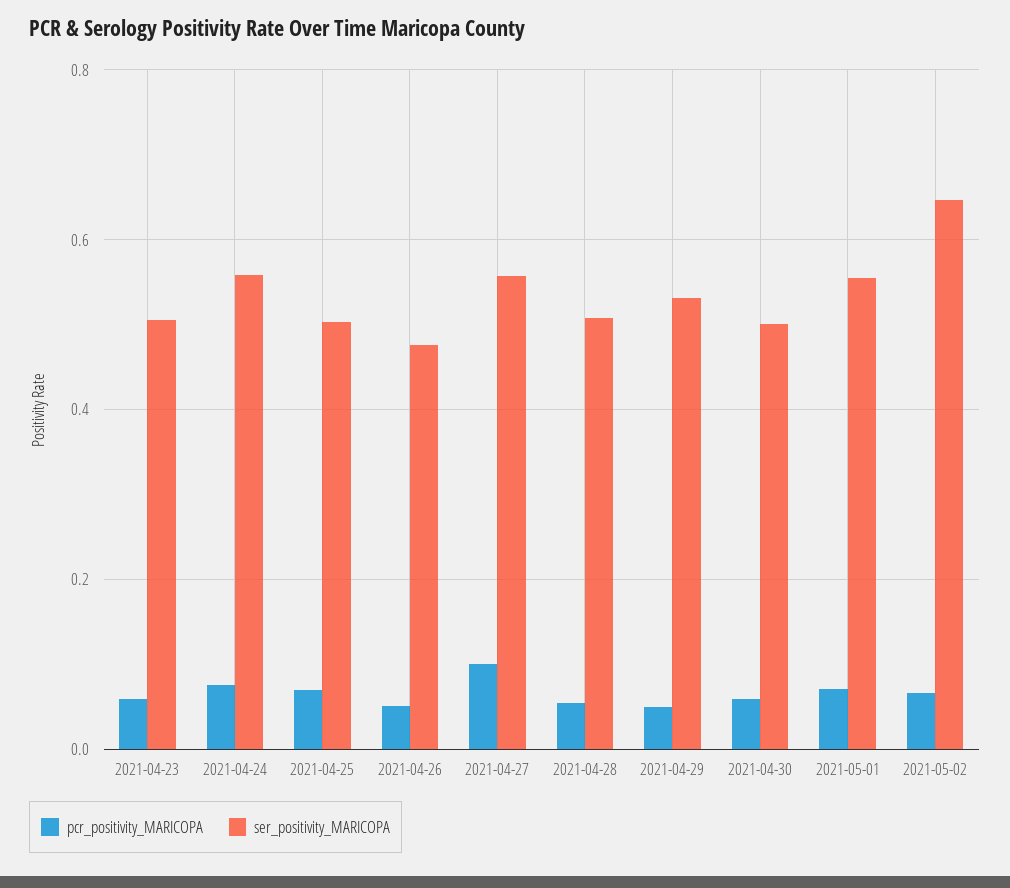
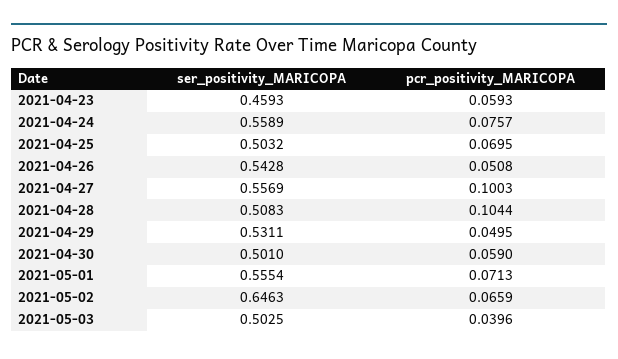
ser_positivity_MARICOPA, 2021-04-23: 0.5 -> 0.4593
ser_positivity_MARICOPA, 2021-04-26: 0.48 -> 0.5428
pcr_positivity_MARICOPA, 2021-04-28: 0.06 -> 0.1044
ser_positivity_MARICOPA, 2021-05-03: none -> 0.5025
pcr_positivity_MARICOPA, 2021-05-03: none -> 0.0396

